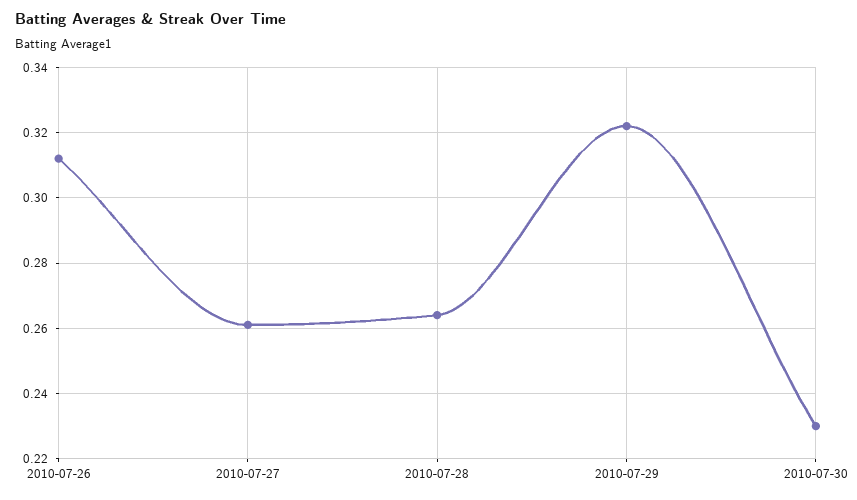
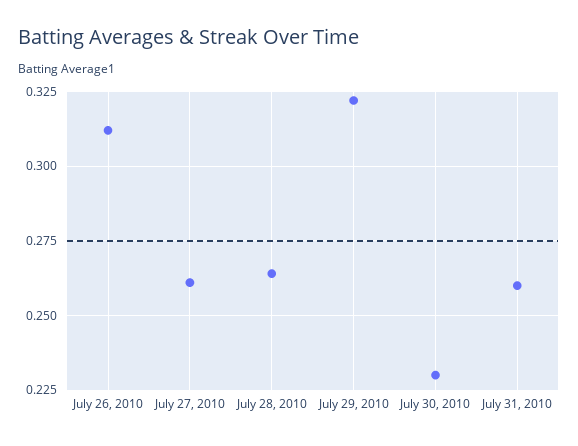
July 31, 2010: none -> 0.26

